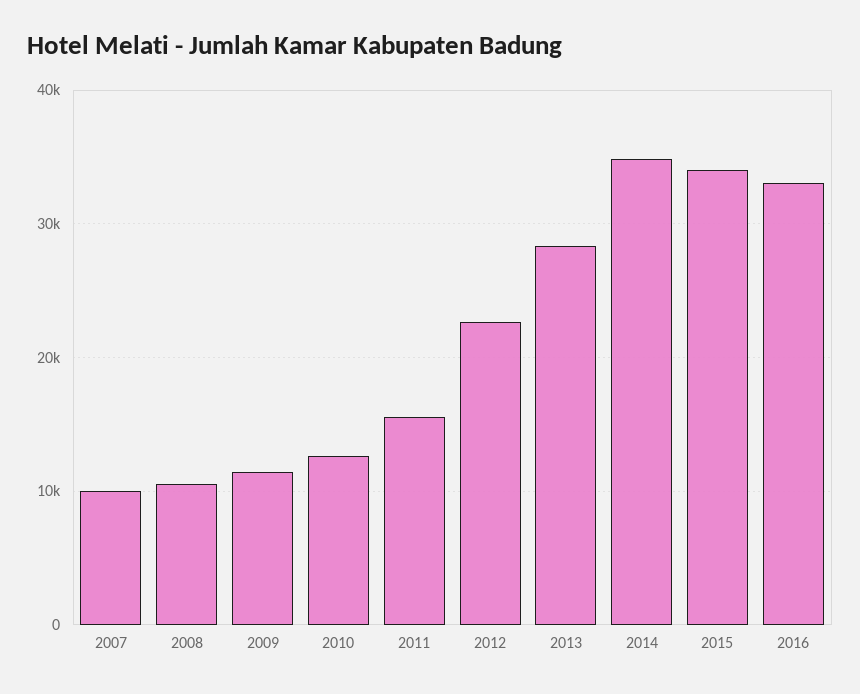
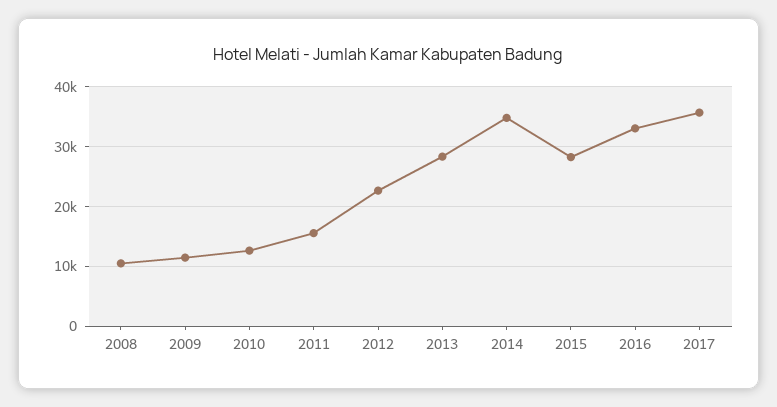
2007: 10000 -> none
2015: 34000 -> 28000
2017: none -> 36000

